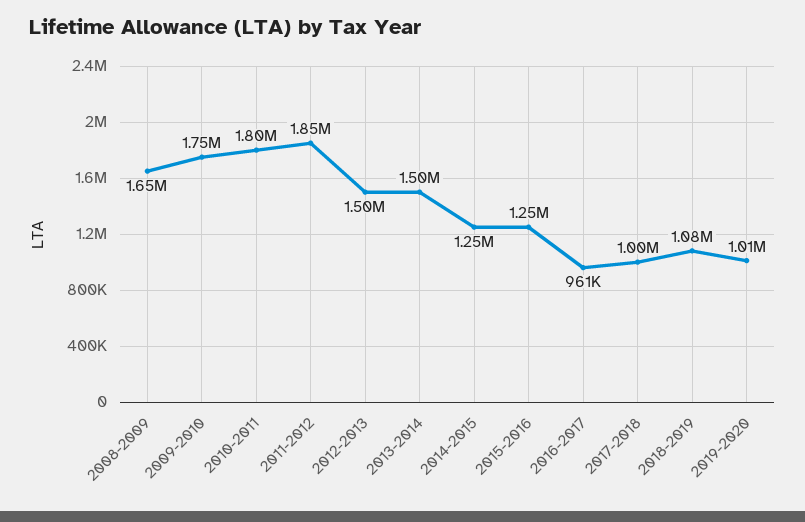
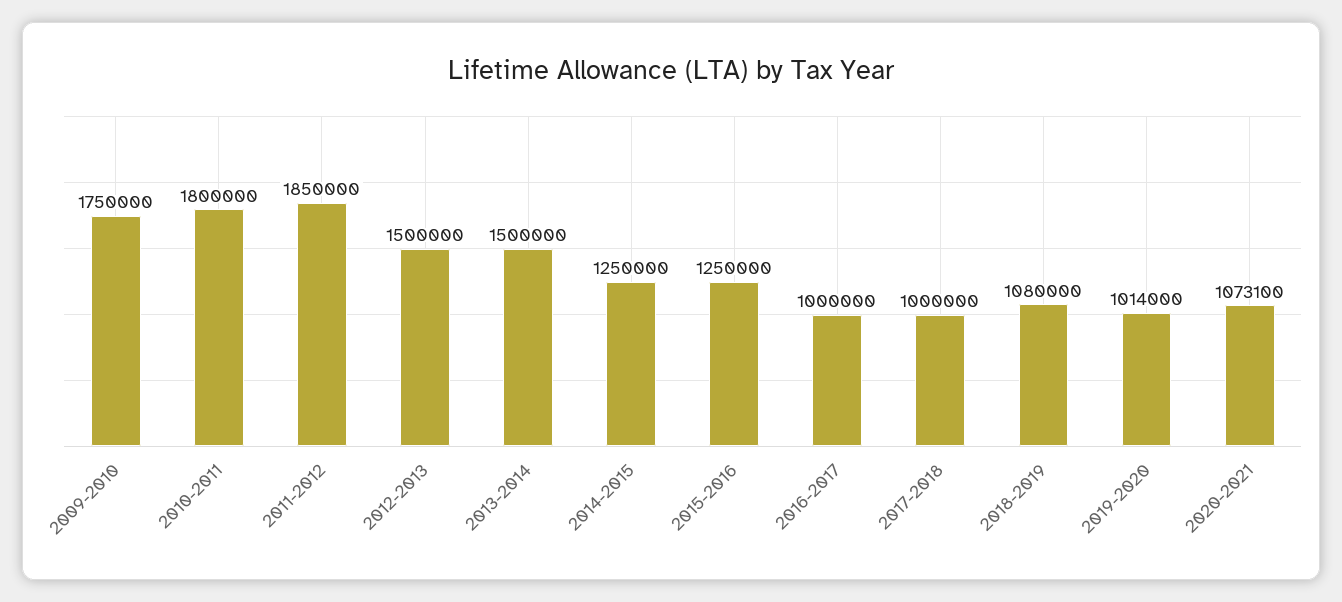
2008-2009: 1650000 -> none
2016-2017: 961000 -> 1000000
2020-2021: none -> 1073100

